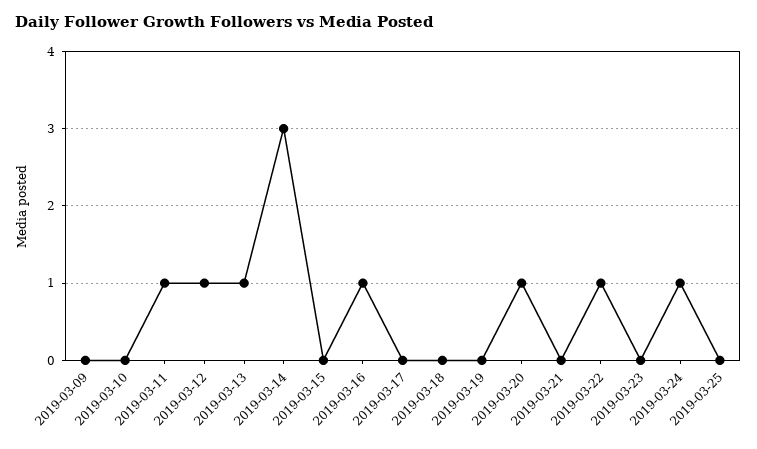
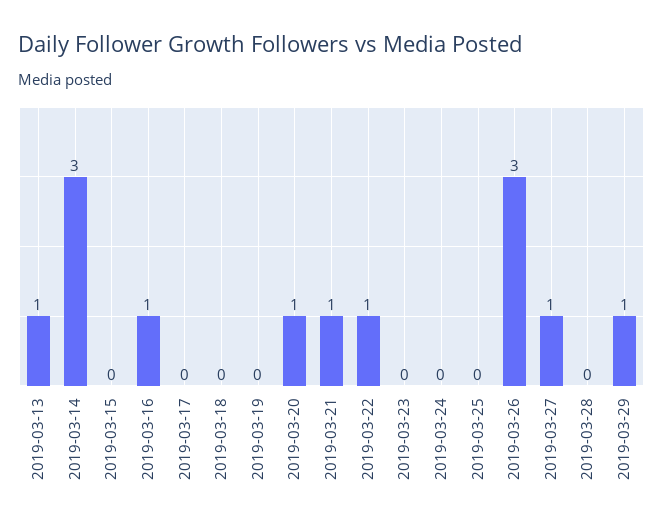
2019-03-09: 0 -> none
2019-03-10: 0 -> none
2019-03-11: 1 -> none
2019-03-12: 1 -> none
2019-03-21: 0 -> 1
2019-03-24: 1 -> 0
2019-03-26: none -> 3
2019-03-27: none -> 1
2019-03-28: none -> 0
2019-03-29: none -> 1

